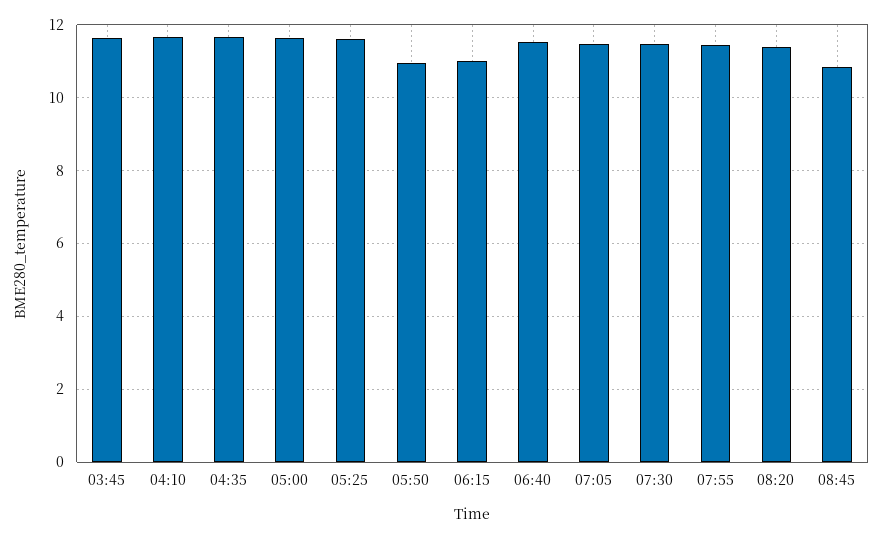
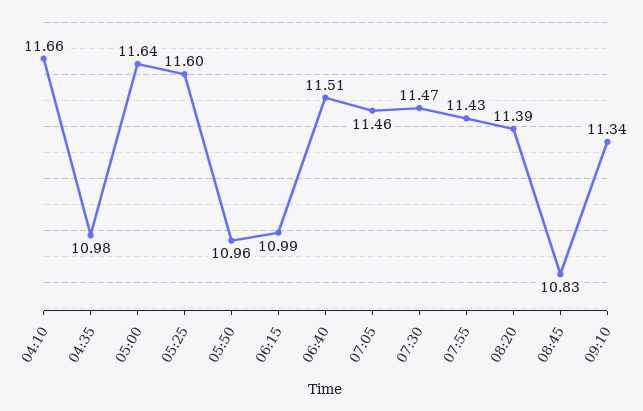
03:45: 11.6 -> none
04:35: 11.6 -> 10.98
09:10: none -> 11.34

